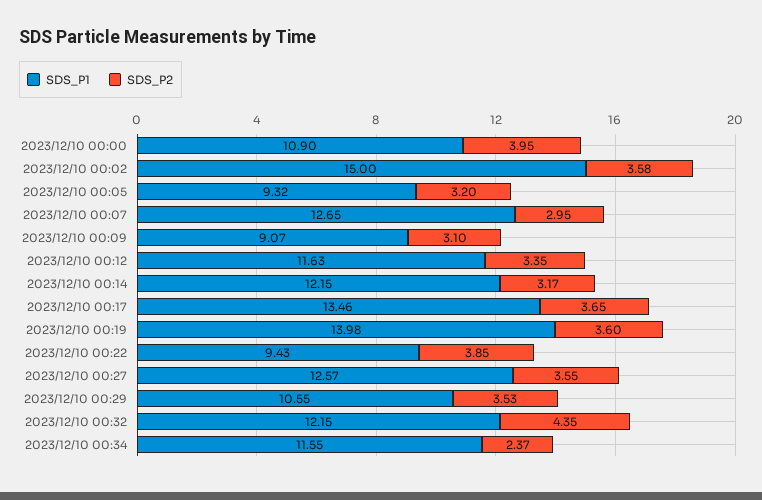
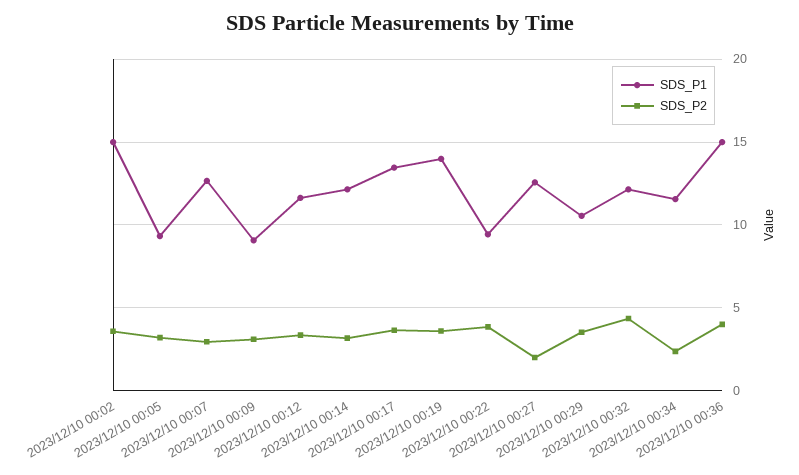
SDS_P1, 2023/12/10 00:00: 10.9 -> none
SDS_P2, 2023/12/10 00:00: 3.95 -> none
SDS_P2, 2023/12/10 00:27: 3.55 -> 2
SDS_P1, 2023/12/10 00:36: none -> 15
SDS_P2, 2023/12/10 00:36: none -> 4

